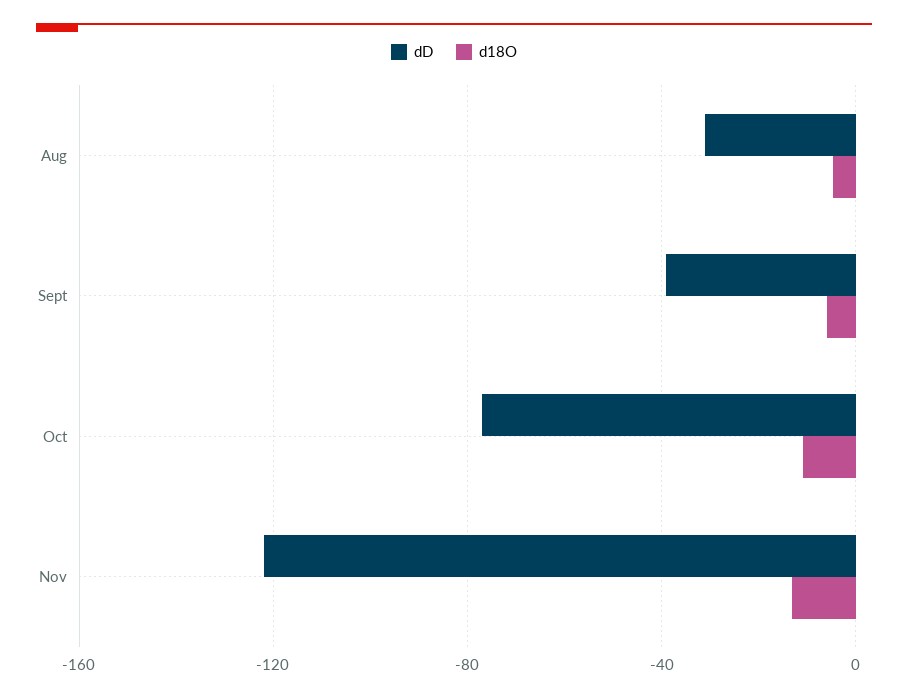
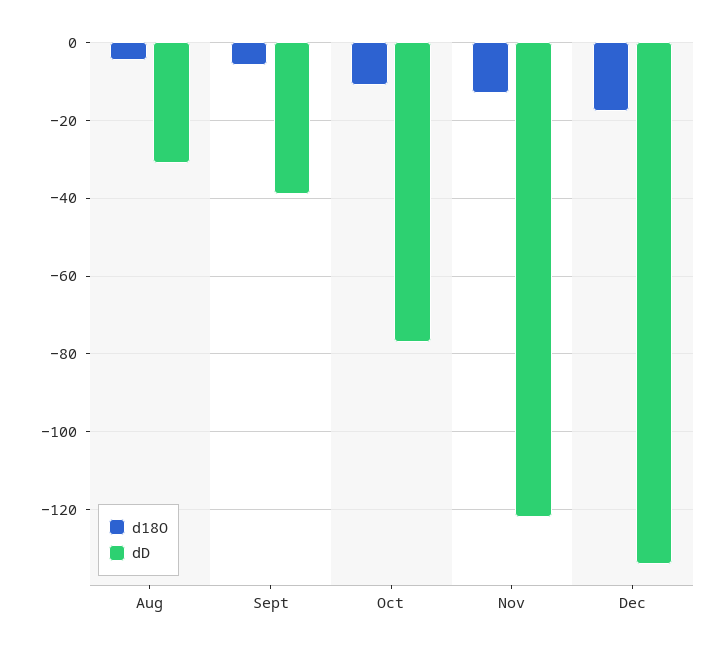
d18O, Dec: none -> -18
dD, Dec: none -> -134

